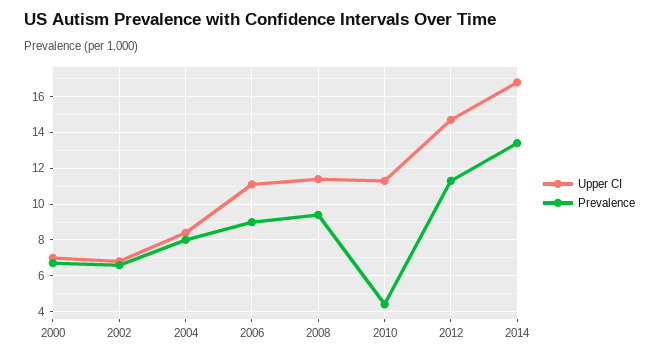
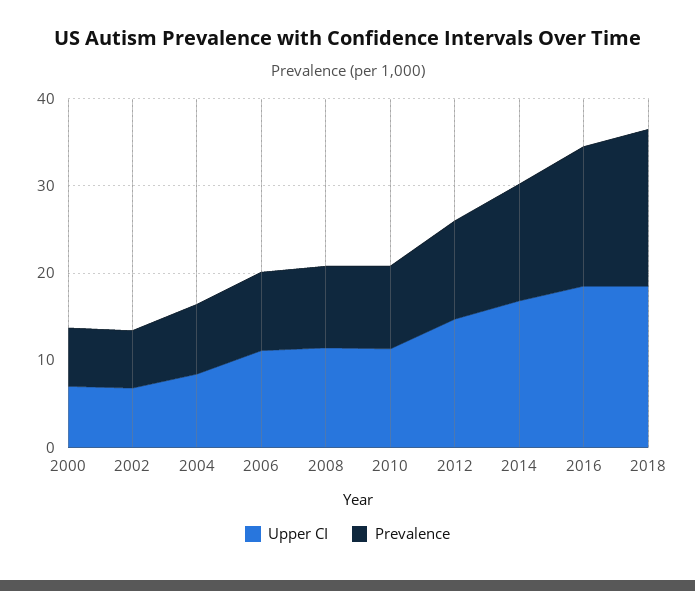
Prevalence, 2010: 4.5 -> 10
Upper CI, 2016: none -> 18
Prevalence, 2016: none -> 16
Upper CI, 2018: none -> 18
Prevalence, 2018: none -> 18

